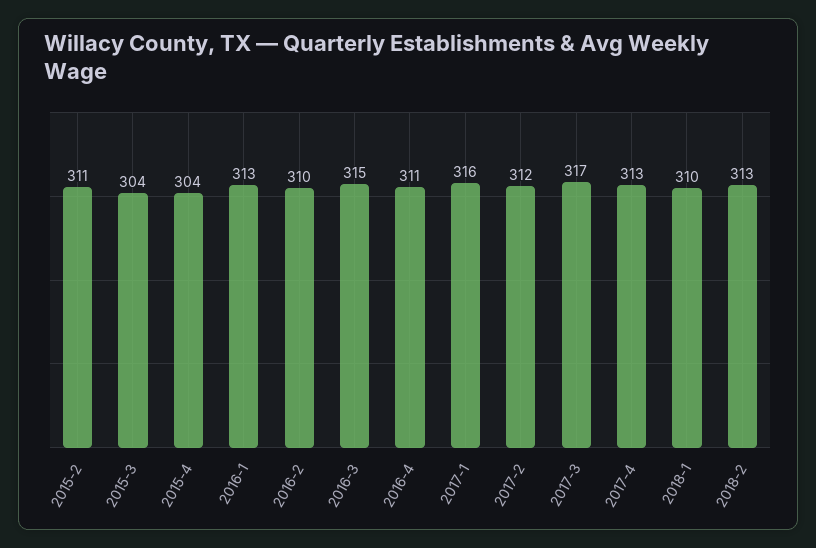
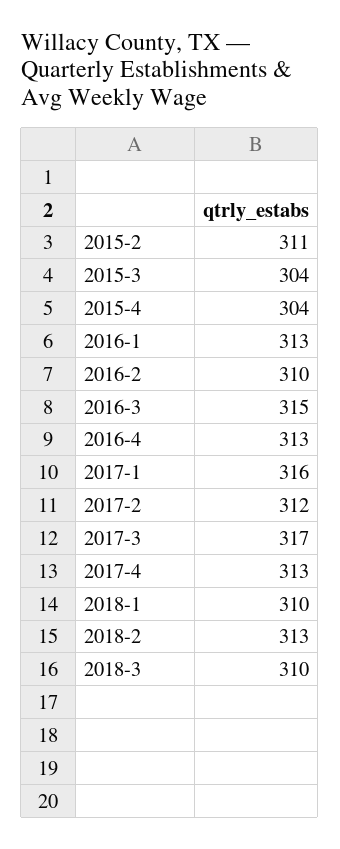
2016-4: 311 -> 313
2018-3: none -> 310

